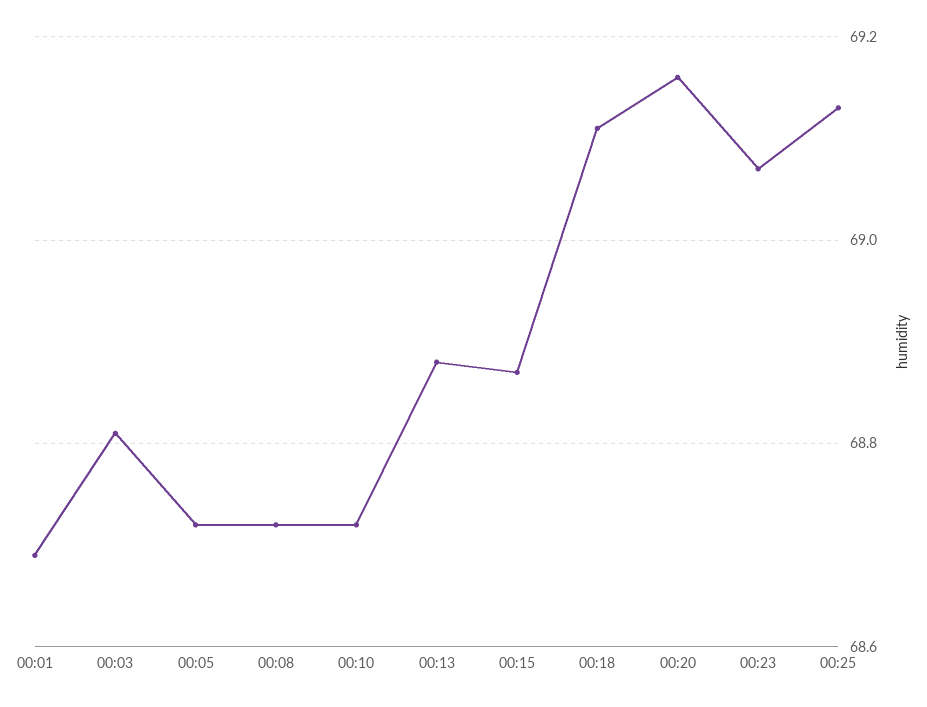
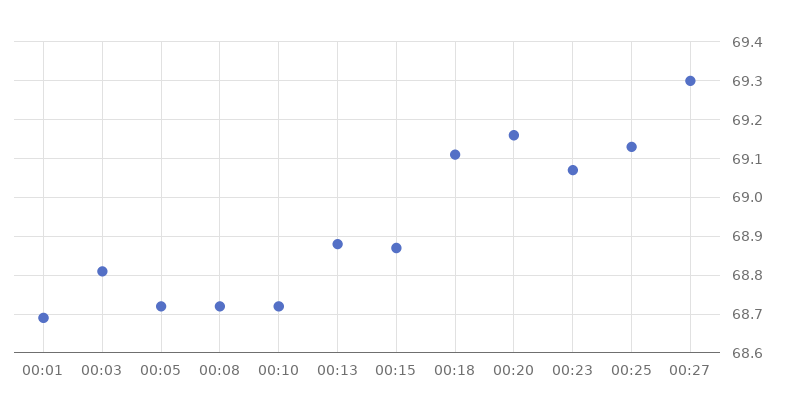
00:27: none -> 69.3

